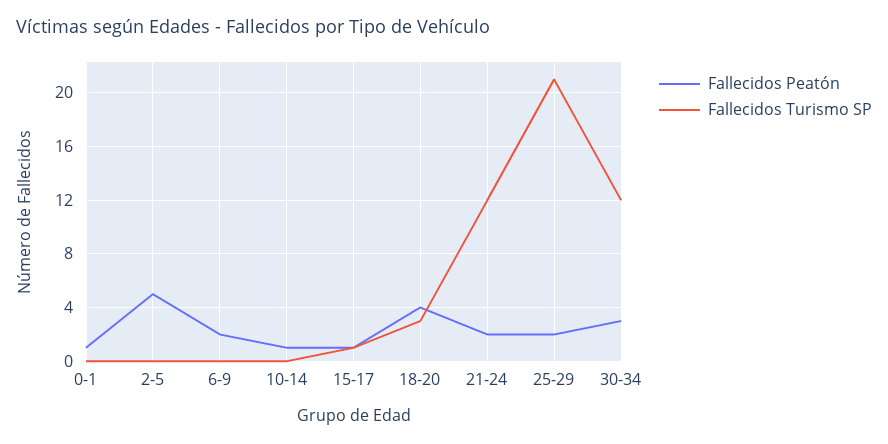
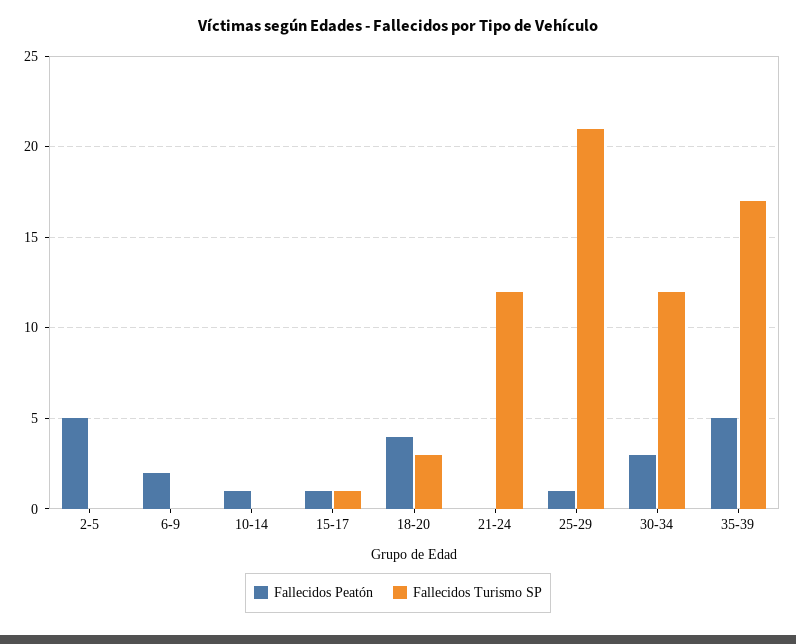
Fallecidos Peatón, 0-1: 1 -> none
Fallecidos Turismo SP, 0-1: 0 -> none
Fallecidos Peatón, 21-24: 2 -> 0
Fallecidos Peatón, 25-29: 2 -> 1
Fallecidos Peatón, 35-39: none -> 5
Fallecidos Turismo SP, 35-39: none -> 17

